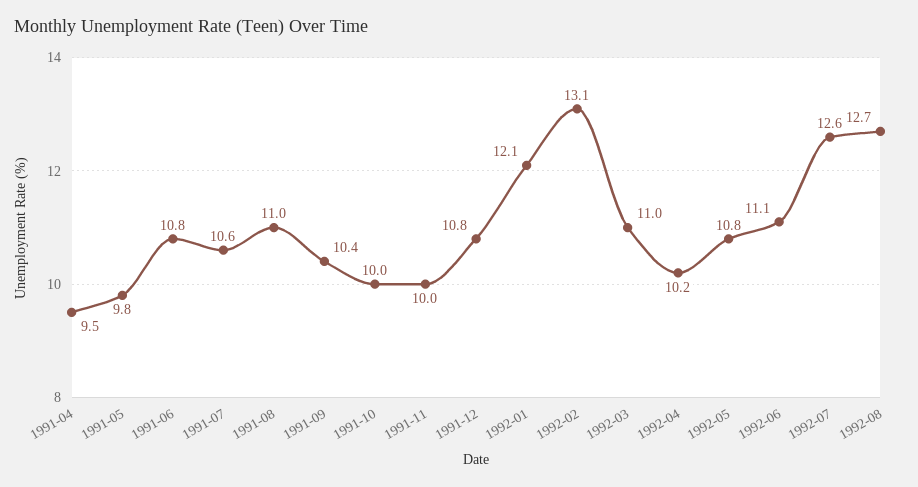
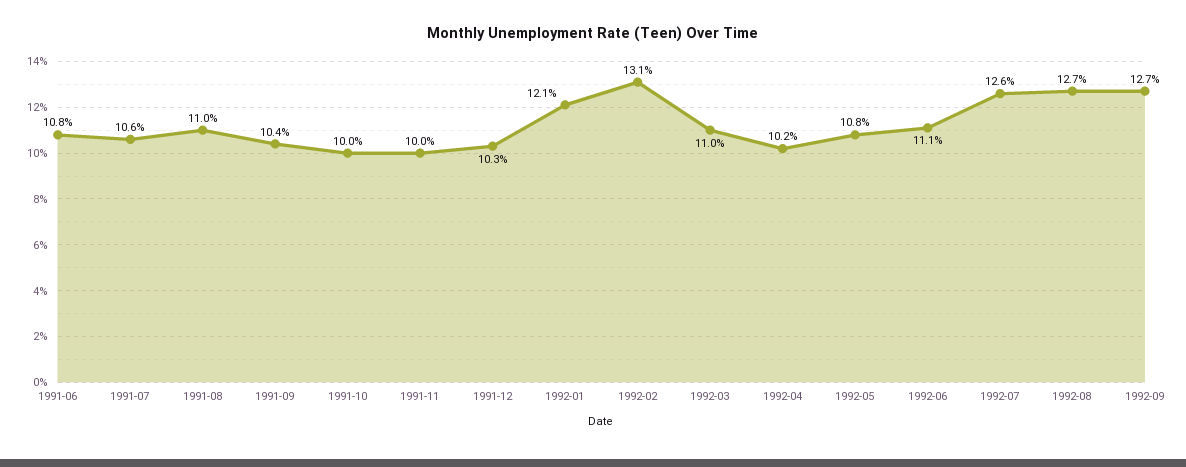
1991-04: 9.5 -> none
1991-05: 9.8 -> none
1991-12: 10.8 -> 10.3
1992-09: none -> 12.7

